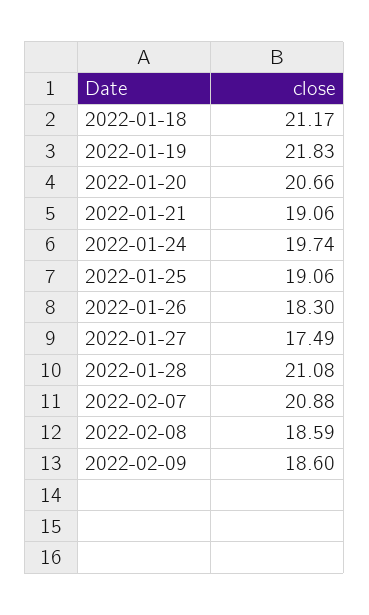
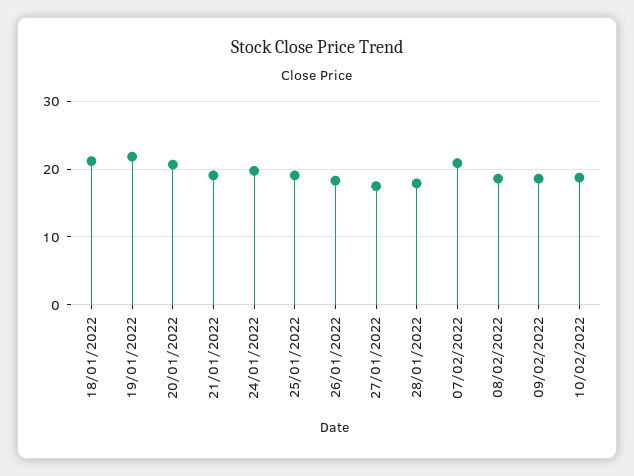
2022-01-28: 21.08 -> 18
10/02/2022: none -> 19

